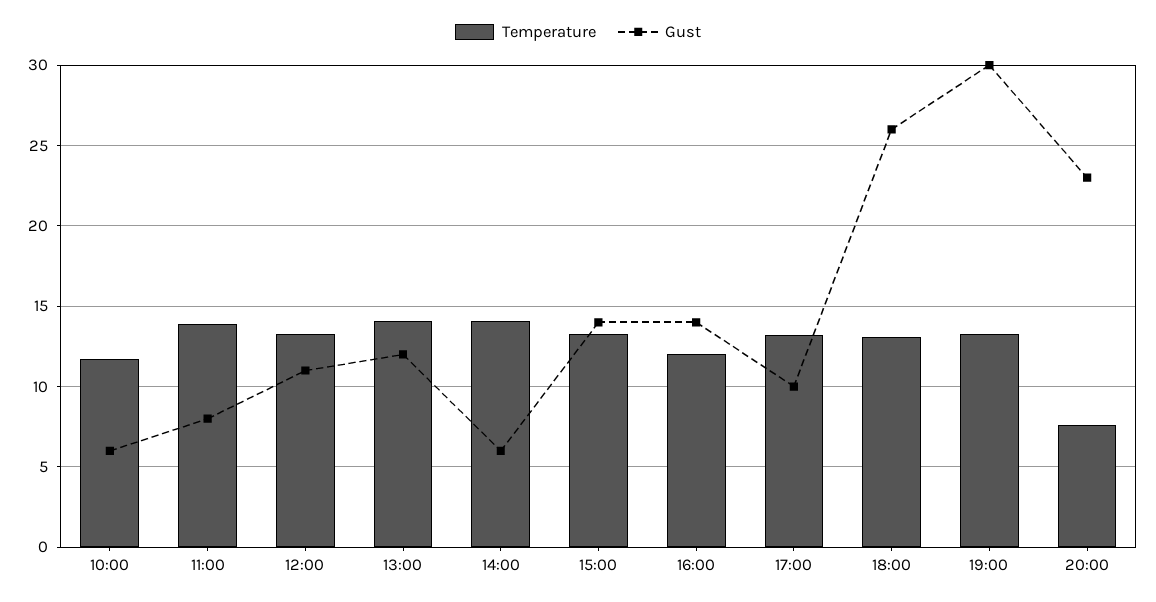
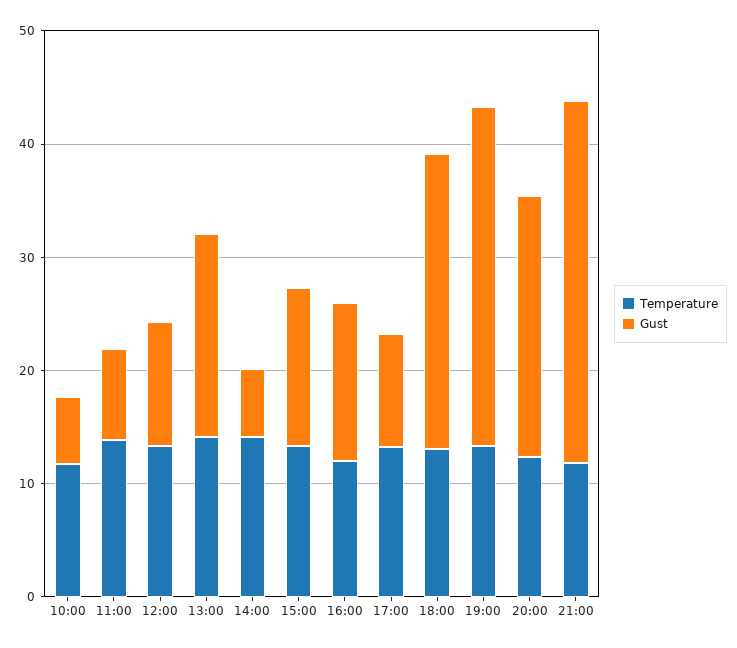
Gust, 13:00: 12 -> 18
Temperature, 20:00: 7.5 -> 12
Temperature, 21:00: none -> 12
Gust, 21:00: none -> 32

